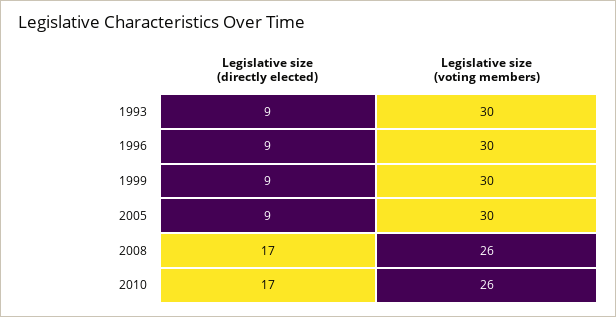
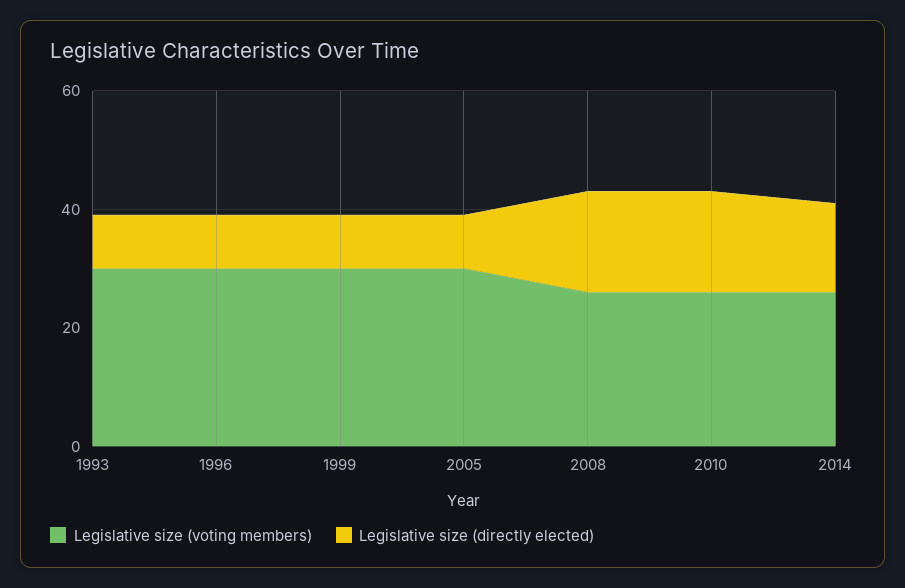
Legislative size (voting members), 2014: none -> 25
Legislative size (directly elected), 2014: none -> 15

